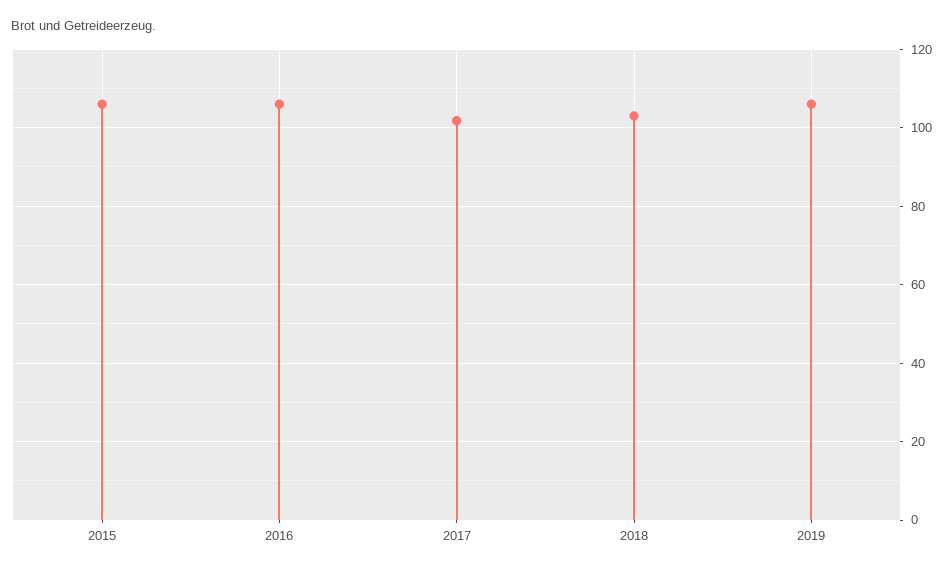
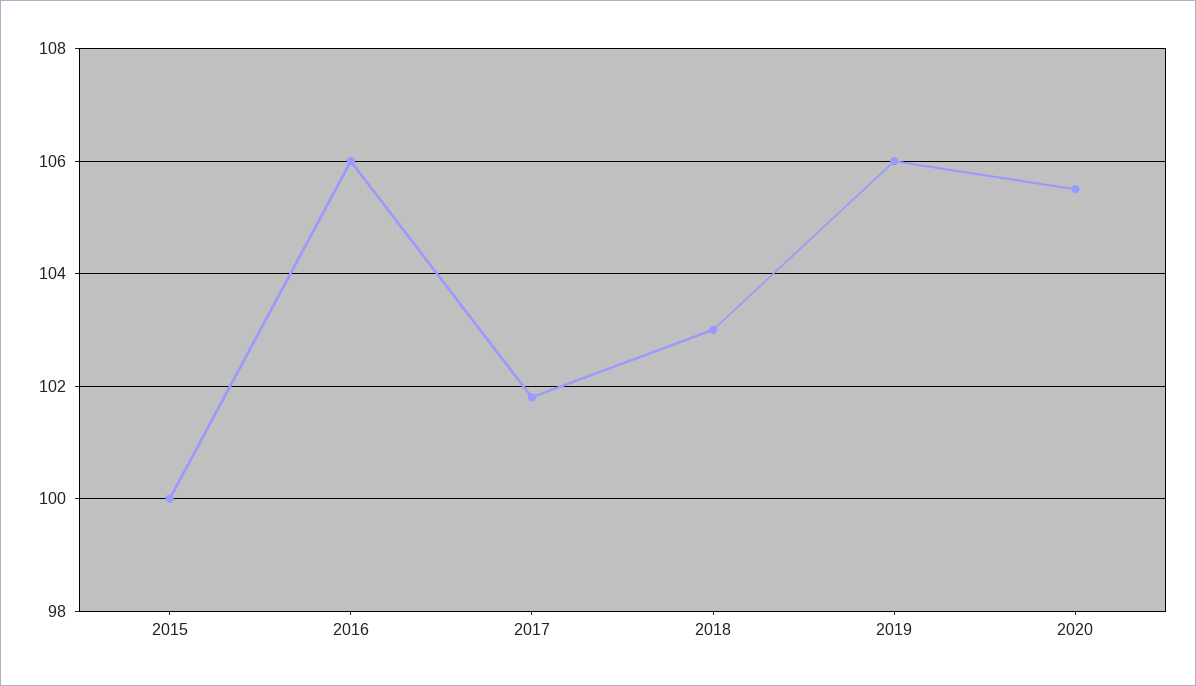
2015: 106 -> 100
2020: none -> 105.5

